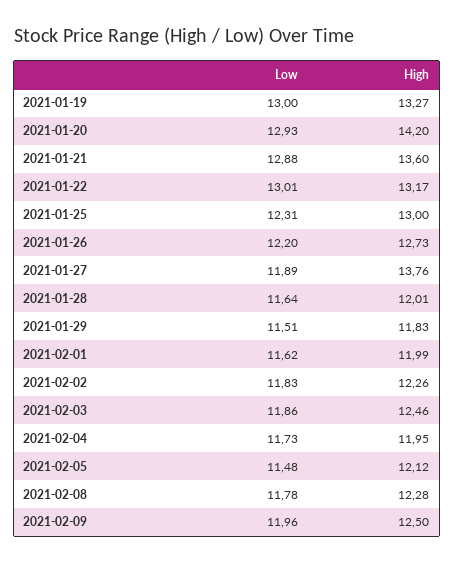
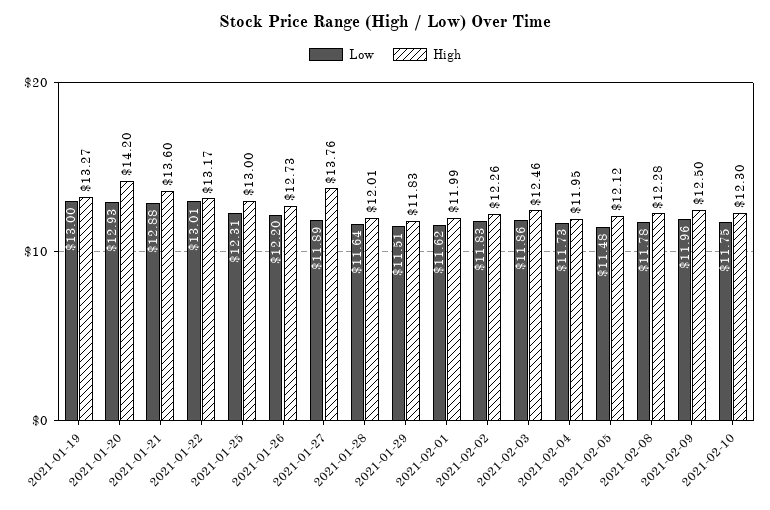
Low, 2021-02-10: none -> 11.75
High, 2021-02-10: none -> 12.3

